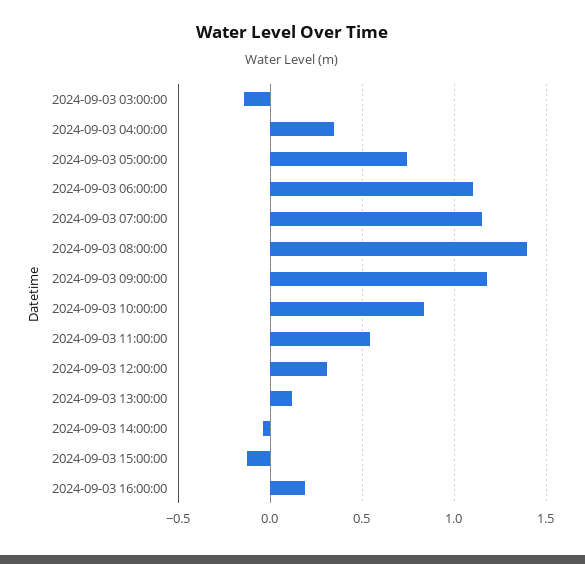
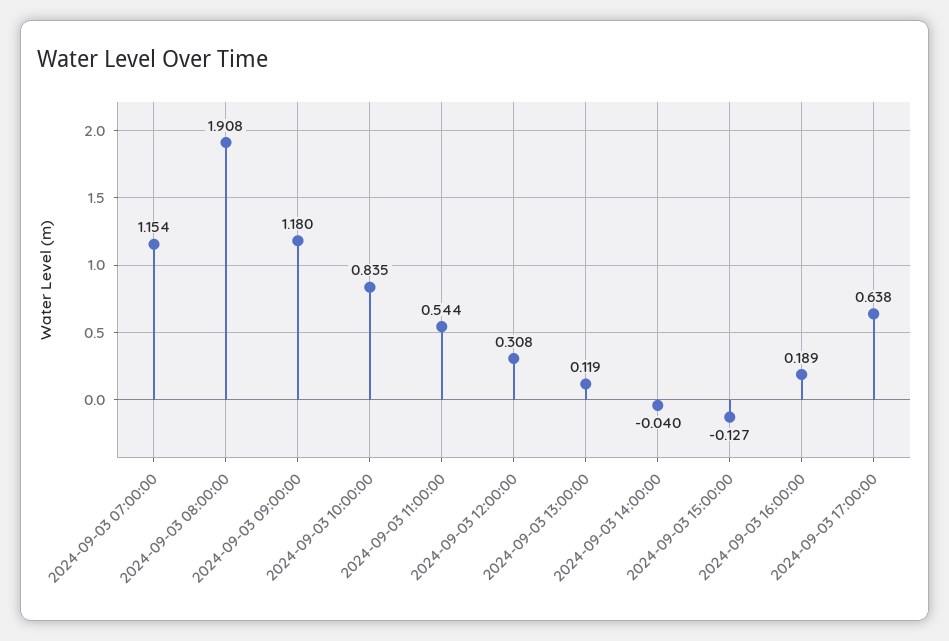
2024-09-03 03:00:00: -0.15 -> none
2024-09-03 04:00:00: 0.35 -> none
2024-09-03 05:00:00: 0.75 -> none
2024-09-03 06:00:00: 1.1 -> none
2024-09-03 08:00:00: 1.4 -> 1.908
2024-09-03 17:00:00: none -> 0.638

